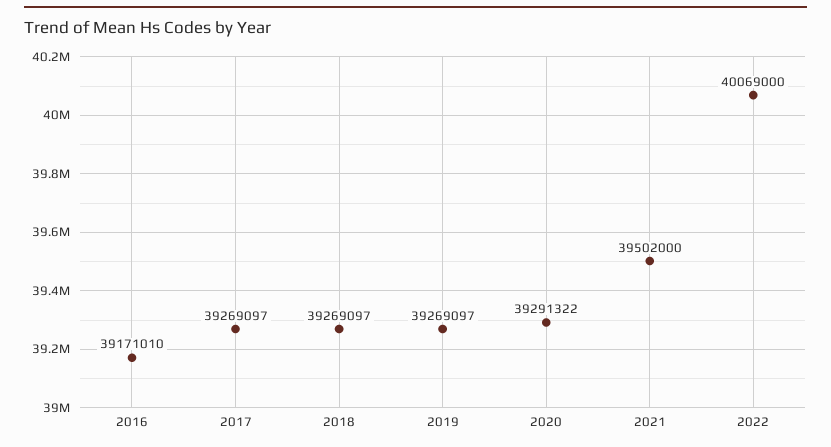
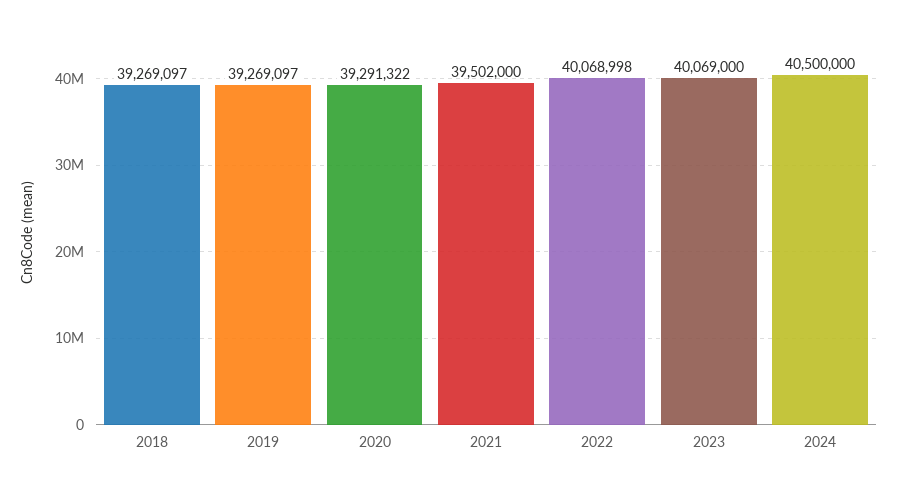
2016: 39171010 -> none
2017: 39269097 -> none
2022: 40069000 -> 40068998
2023: none -> 40069000
2024: none -> 40500000

